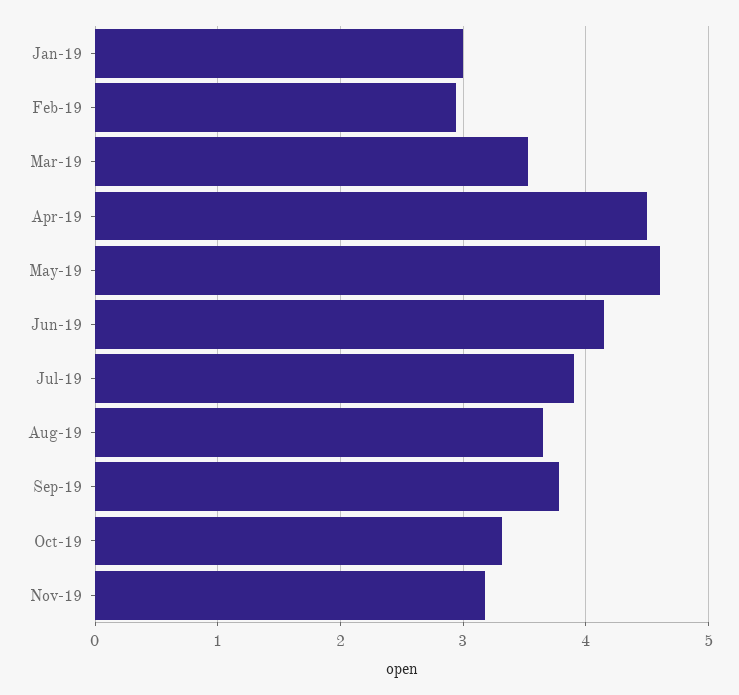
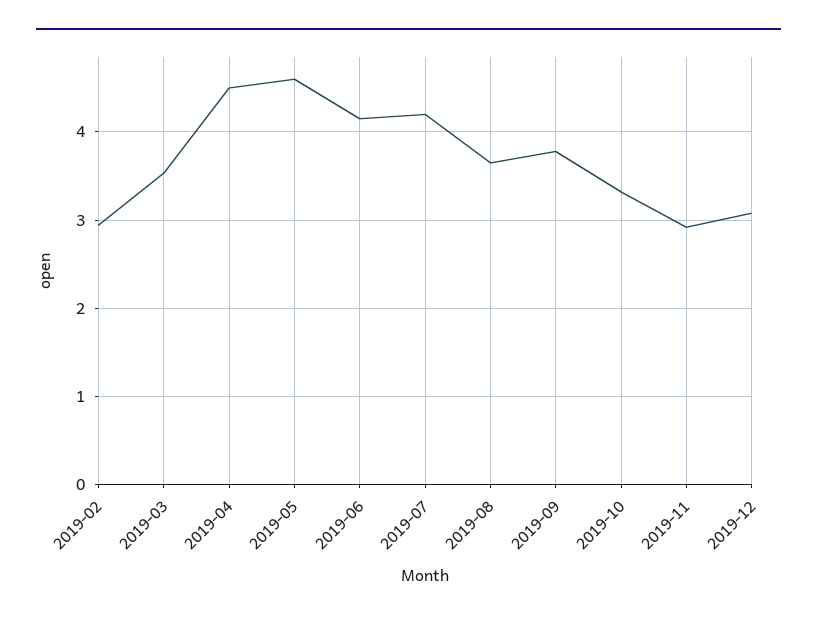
Jan-19: 3 -> none
Jul-19: 3.9 -> 4.2
Nov-19: 3.2 -> 2.9
2019-12: none -> 3.1

